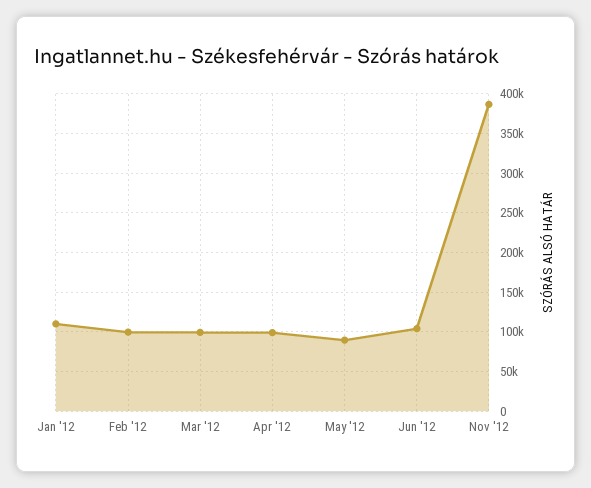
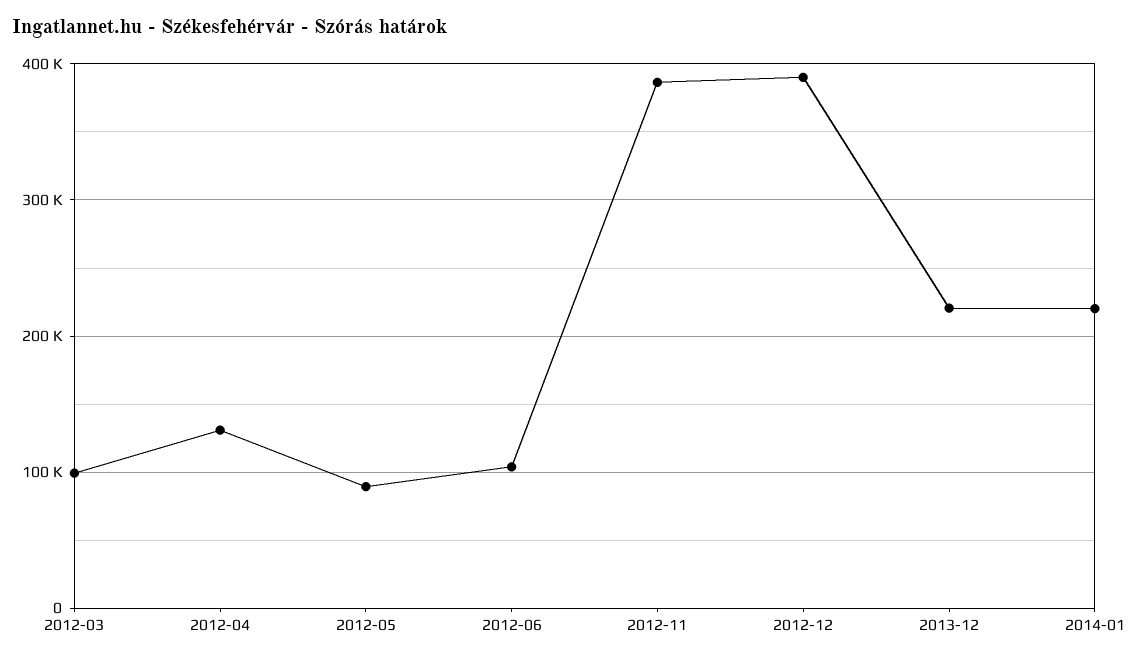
Jan '12: 110000 -> none
Feb '12: 100000 -> none
Apr '12: 100000 -> 130000
2012-12: none -> 390000
2013-12: none -> 220000
2014-01: none -> 220000

